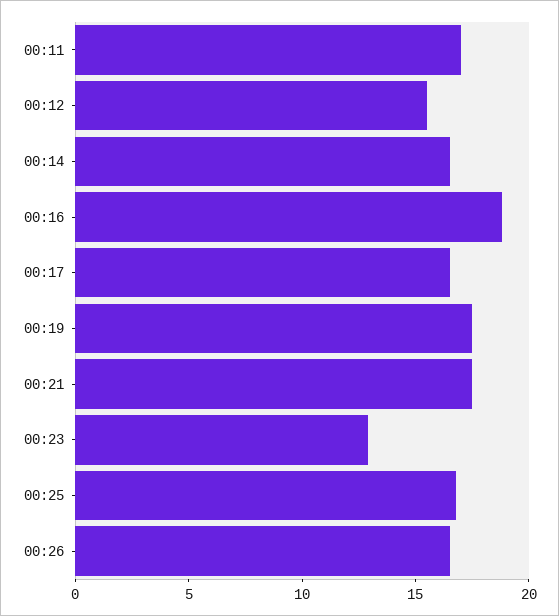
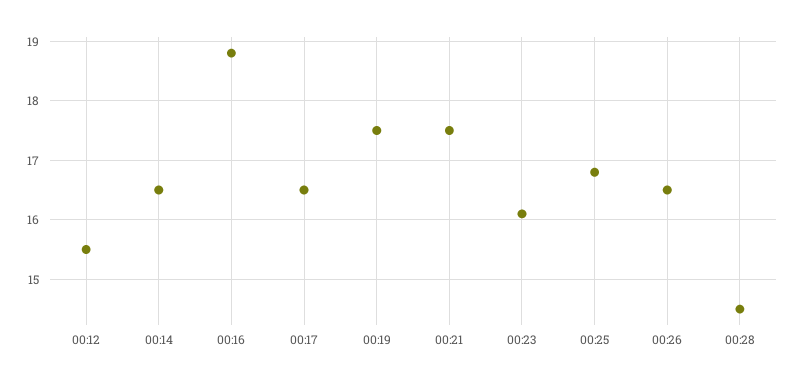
00:11: 17 -> none
00:23: 13 -> 16
00:28: none -> 14.5

